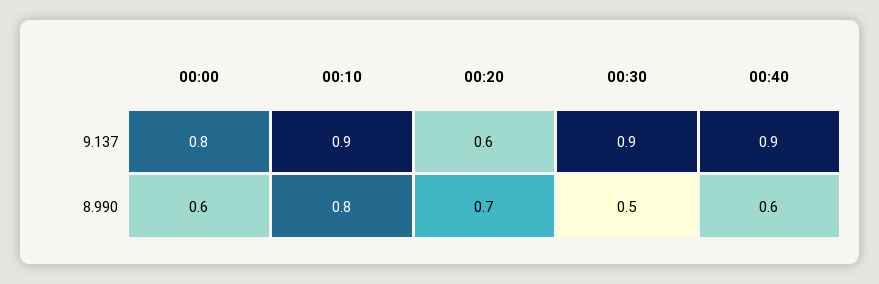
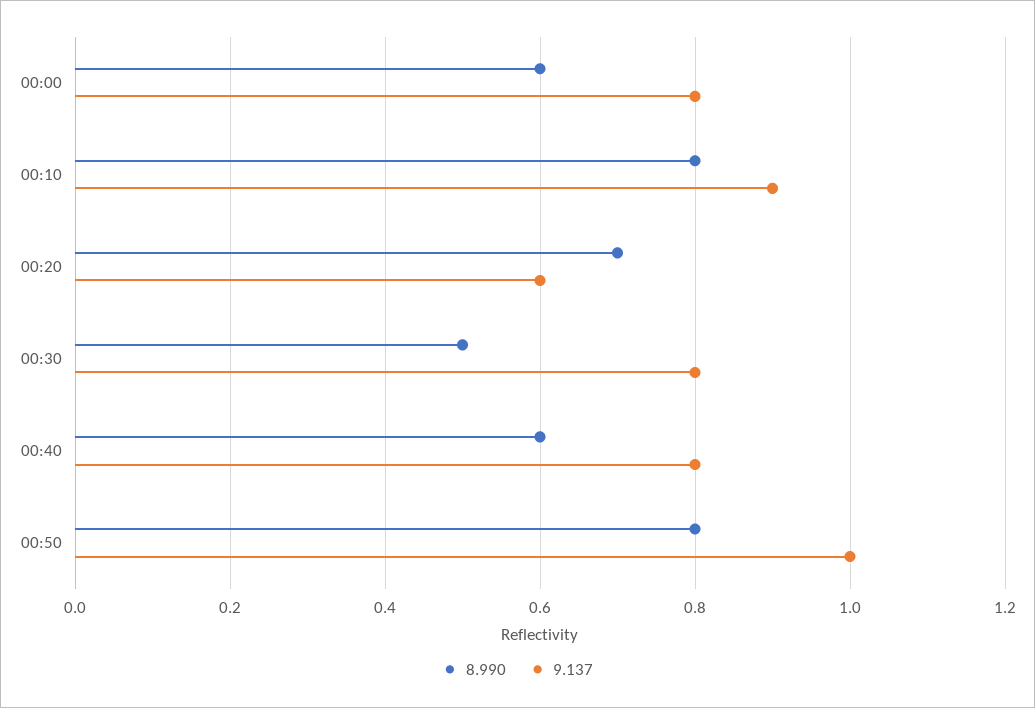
9.137, 00:30: 0.9 -> 0.8
9.137, 00:40: 0.9 -> 0.8
8.990, 00:50: none -> 0.8
9.137, 00:50: none -> 1

